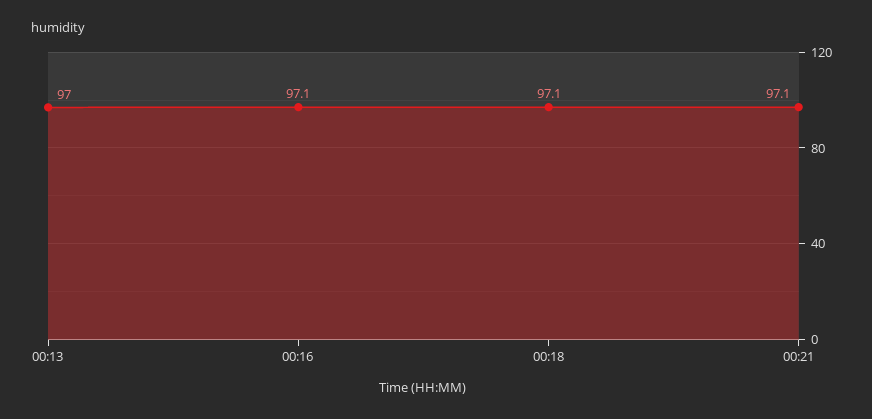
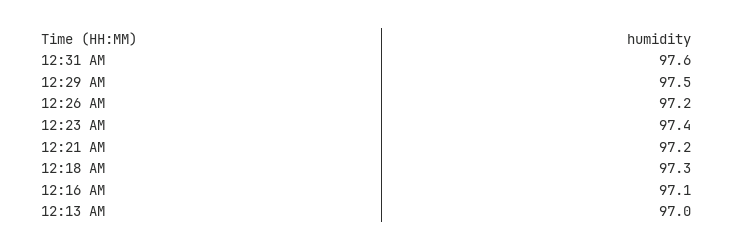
00:18: 97.1 -> 97.3
00:21: 97.1 -> 97.2
12:31 AM: none -> 97.6
12:29 AM: none -> 97.5
12:26 AM: none -> 97.2
12:23 AM: none -> 97.4

